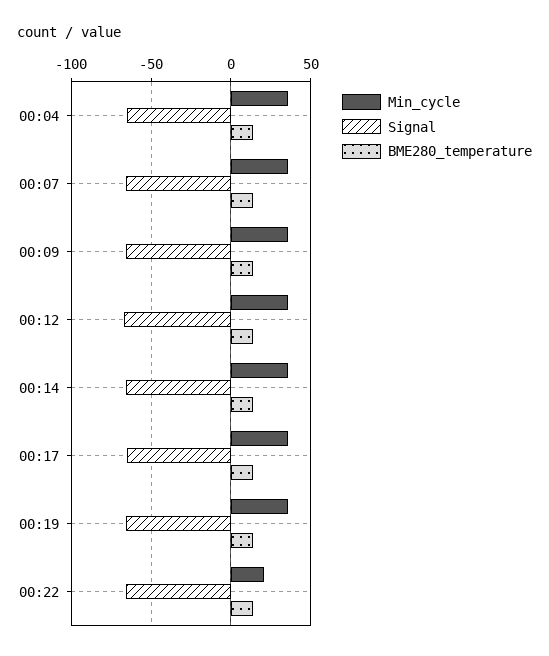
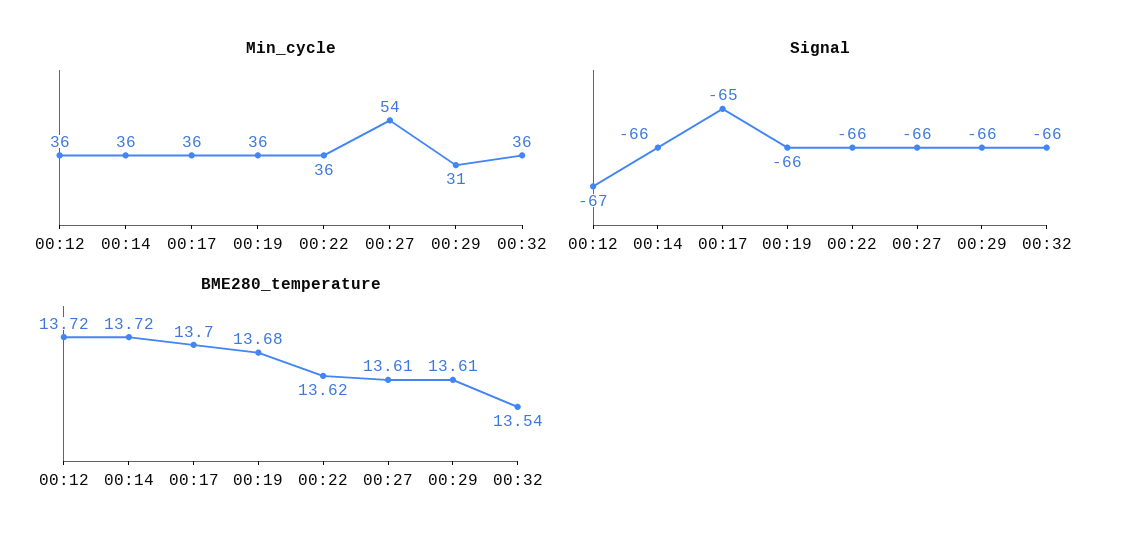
Min_cycle, 00:04: 35 -> none
Signal, 00:04: -65 -> none
BME280_temperature, 00:04: 15 -> none
Min_cycle, 00:07: 35 -> none
Signal, 00:07: -65 -> none
BME280_temperature, 00:07: 15 -> none
Min_cycle, 00:09: 35 -> none
Signal, 00:09: -65 -> none
BME280_temperature, 00:09: 15 -> none
Min_cycle, 00:22: 20 -> 36
Min_cycle, 00:27: none -> 54
Min_cycle, 00:29: none -> 31
Min_cycle, 00:32: none -> 36
Signal, 00:27: none -> -66
Signal, 00:29: none -> -66
Signal, 00:32: none -> -66
BME280_temperature, 00:27: none -> 13.61
BME280_temperature, 00:29: none -> 13.61
BME280_temperature, 00:32: none -> 13.54

